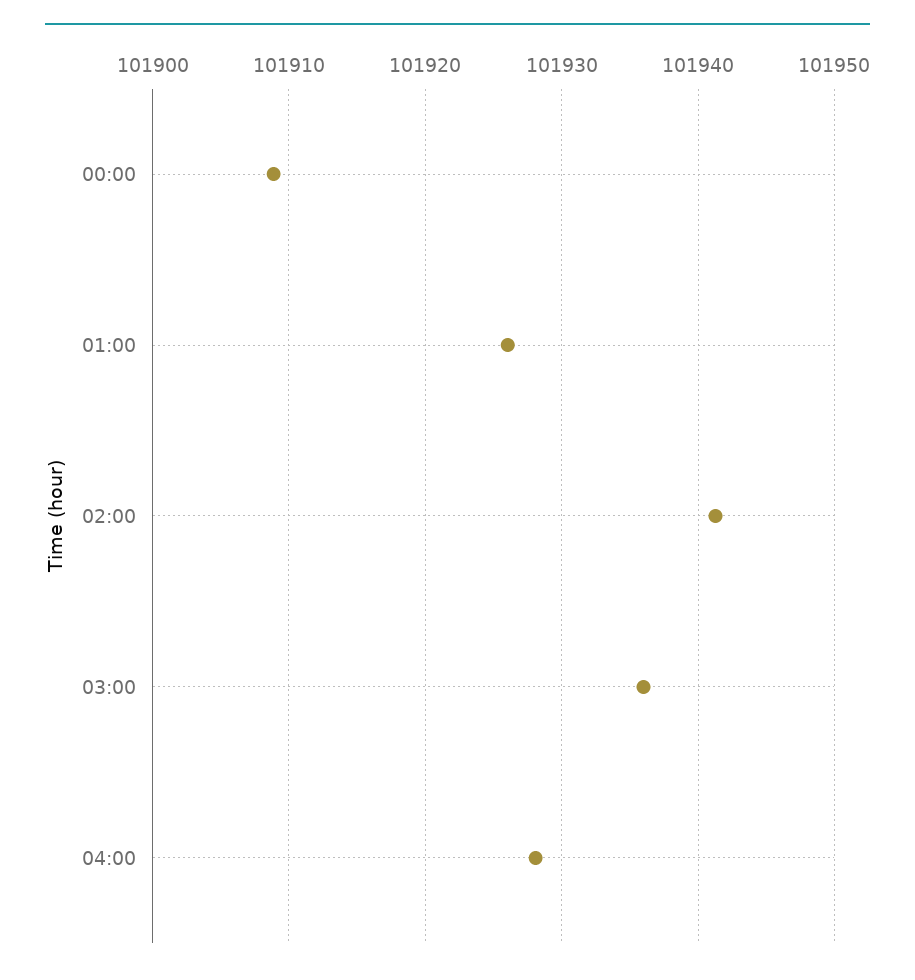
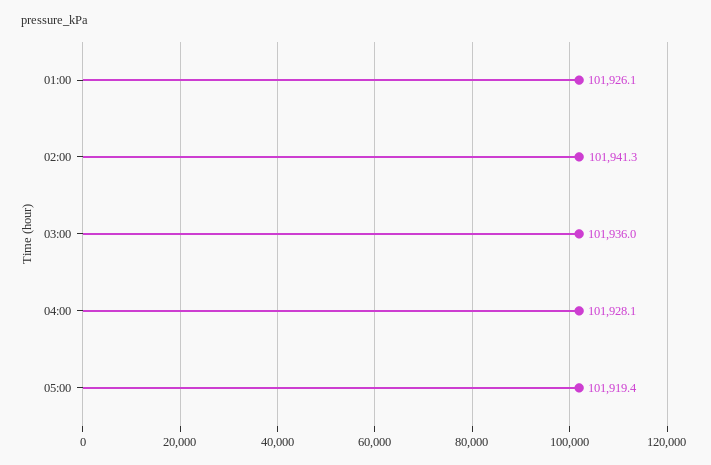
00:00: 101909 -> none
05:00: none -> 101919.4

